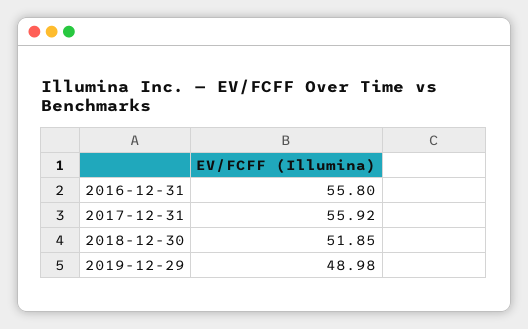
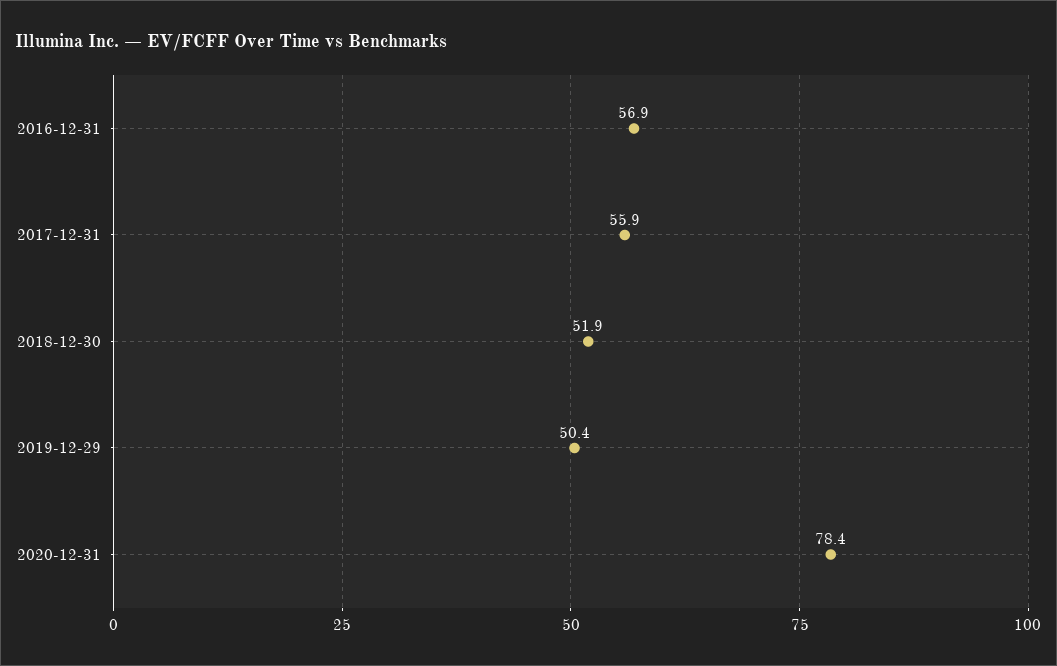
2016-12-31: 55.8 -> 56.9
2019-12-29: 48.98 -> 50.4
2020-12-31: none -> 78.4

